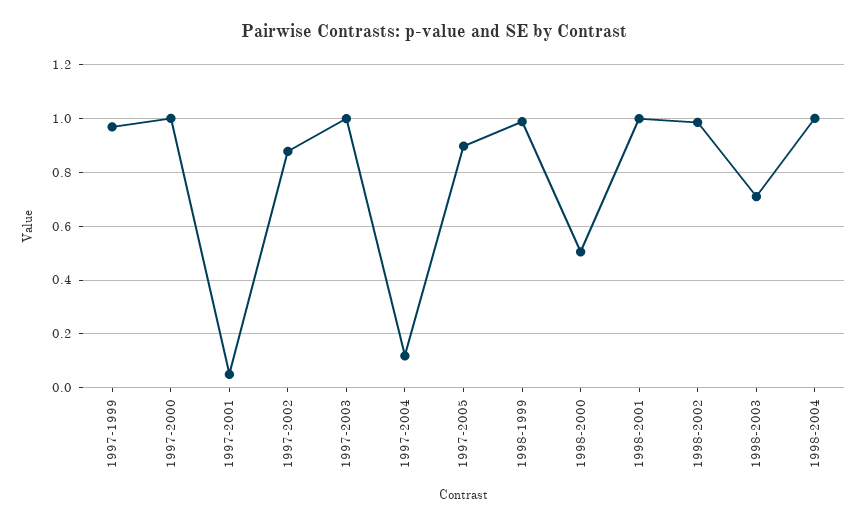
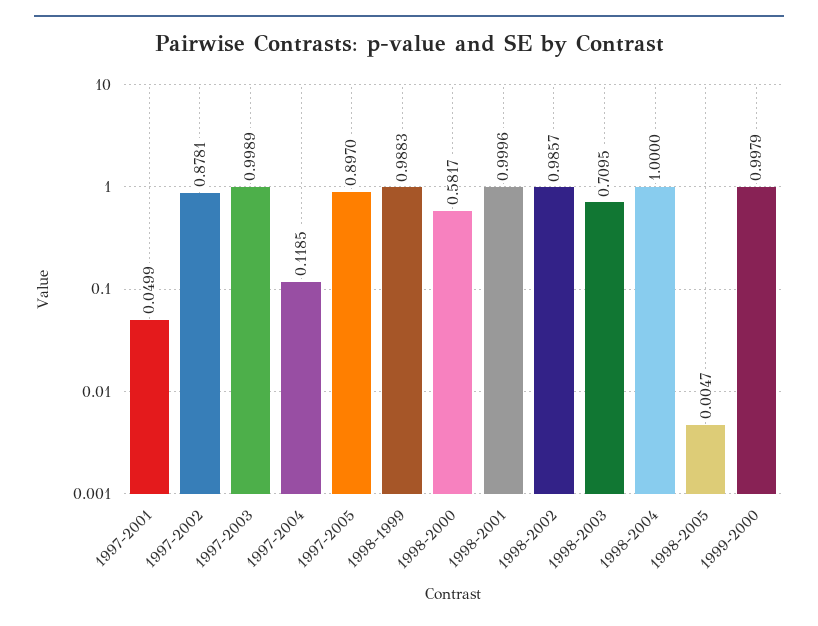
1997-1999: 0.975 -> none
1997-2000: 1 -> none
1998-2000: 0.5 -> 0.5817
1998-2005: none -> 0.0047
1999-2000: none -> 0.9979

